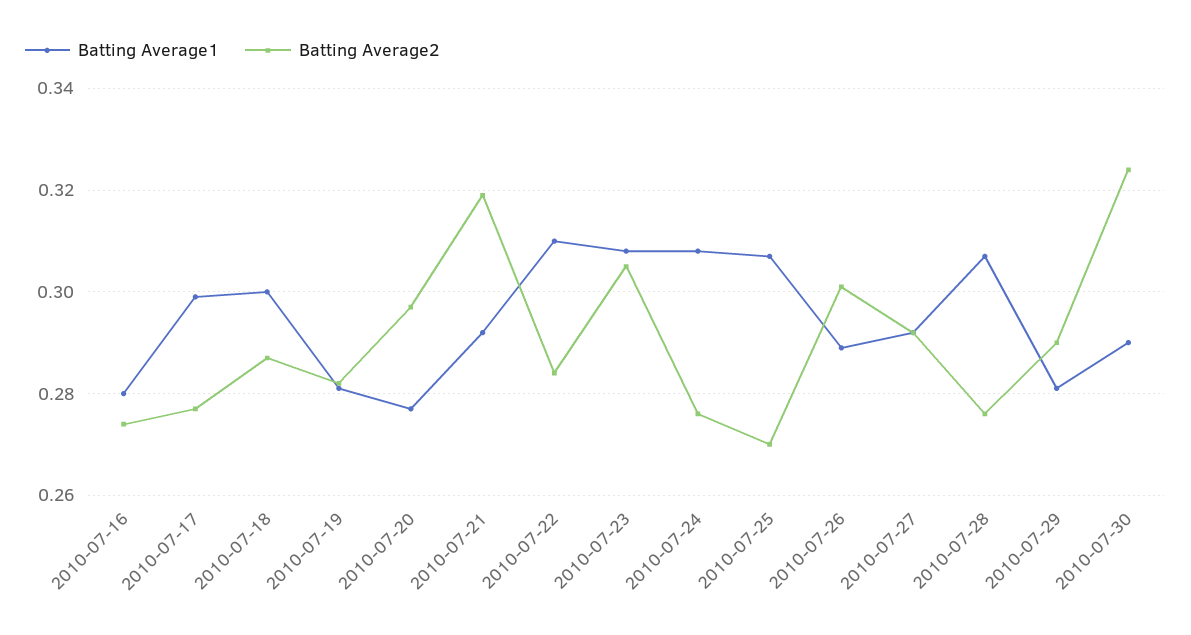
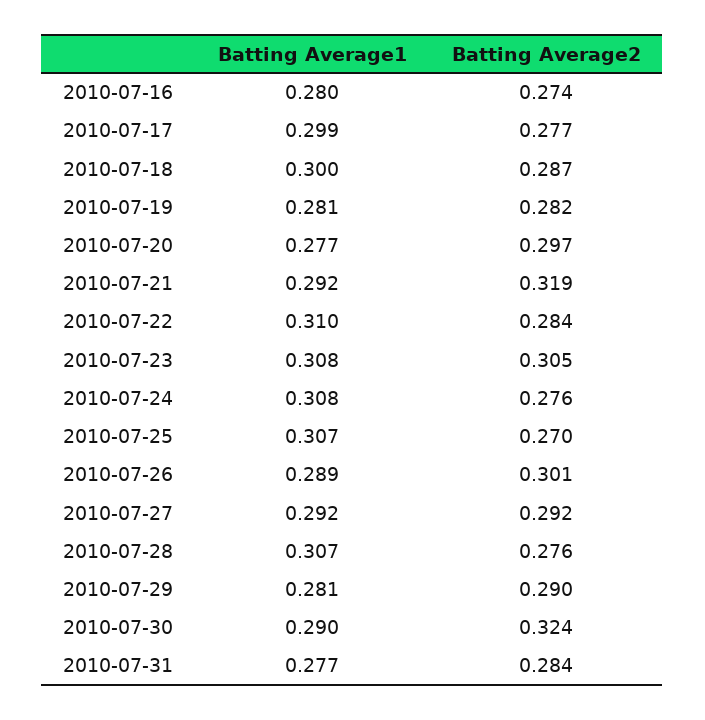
Batting Average1, 2010-07-31: none -> 0.277
Batting Average2, 2010-07-31: none -> 0.284

